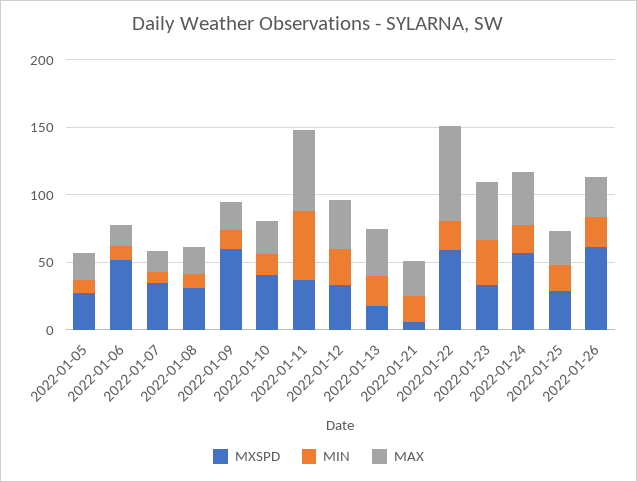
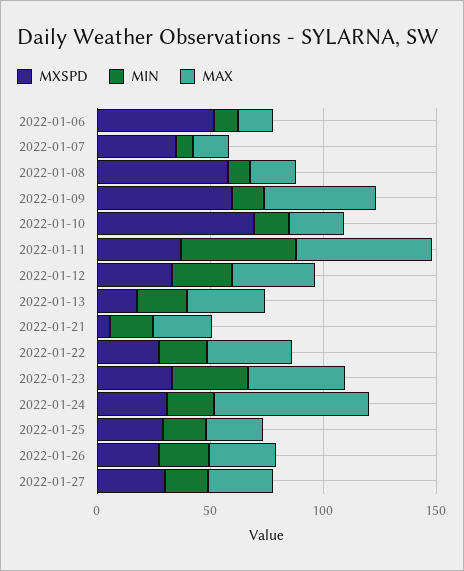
MXSPD, 2022-01-05: 30 -> none
MIN, 2022-01-05: 10 -> none
MAX, 2022-01-05: 20 -> none
MXSPD, 2022-01-08: 30 -> 60
MAX, 2022-01-09: 20 -> 50
MXSPD, 2022-01-10: 40 -> 70
MXSPD, 2022-01-22: 60 -> 30
MAX, 2022-01-22: 70 -> 40
MXSPD, 2022-01-24: 60 -> 30
MAX, 2022-01-24: 40 -> 70
MXSPD, 2022-01-26: 60 -> 30
MXSPD, 2022-01-27: none -> 30
MIN, 2022-01-27: none -> 20
MAX, 2022-01-27: none -> 30

